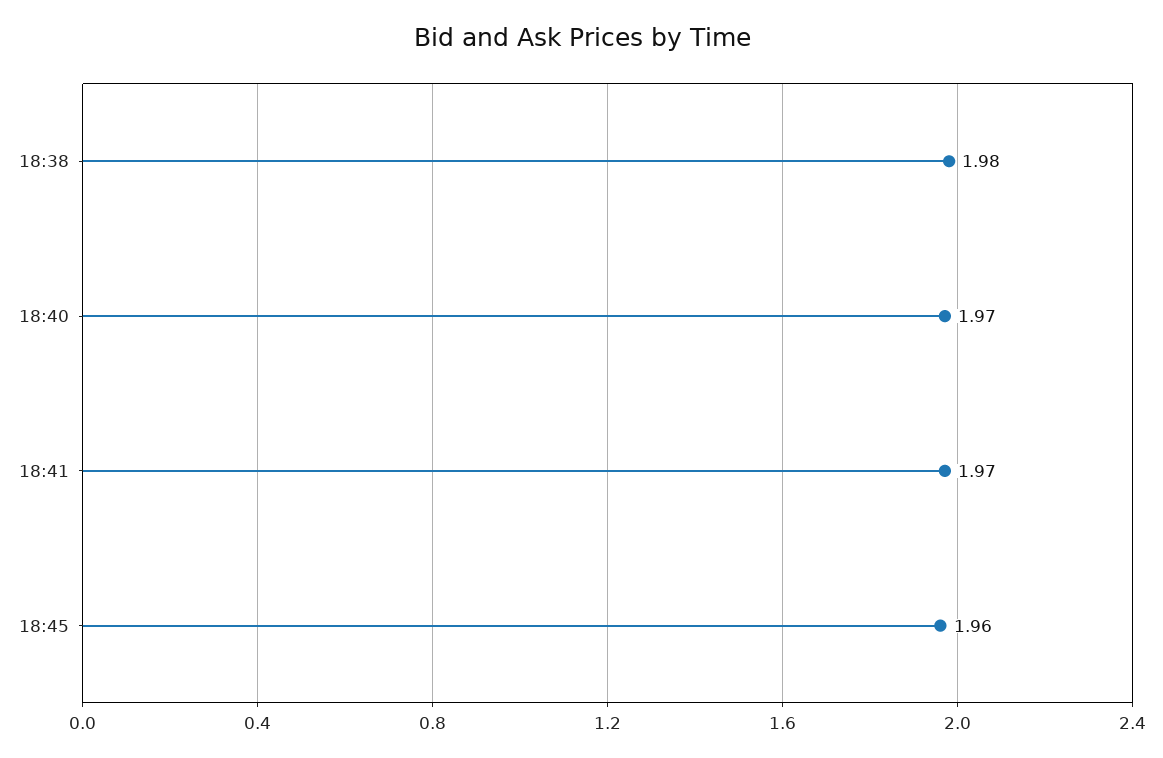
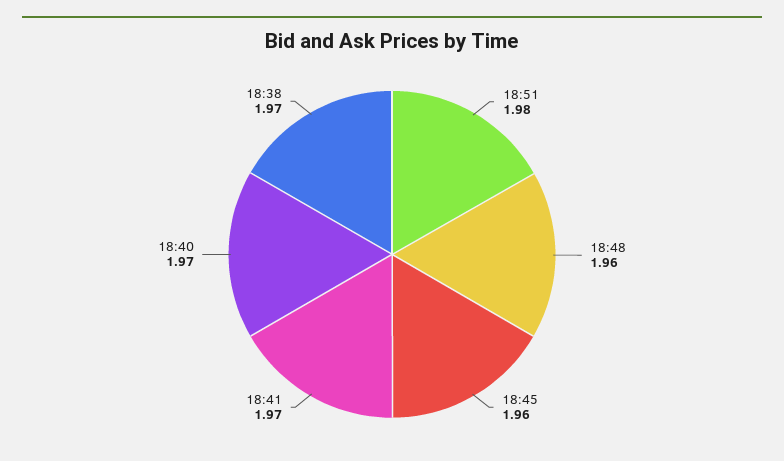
18:38: 1.98 -> 1.97
18:51: none -> 1.98
18:48: none -> 1.96

